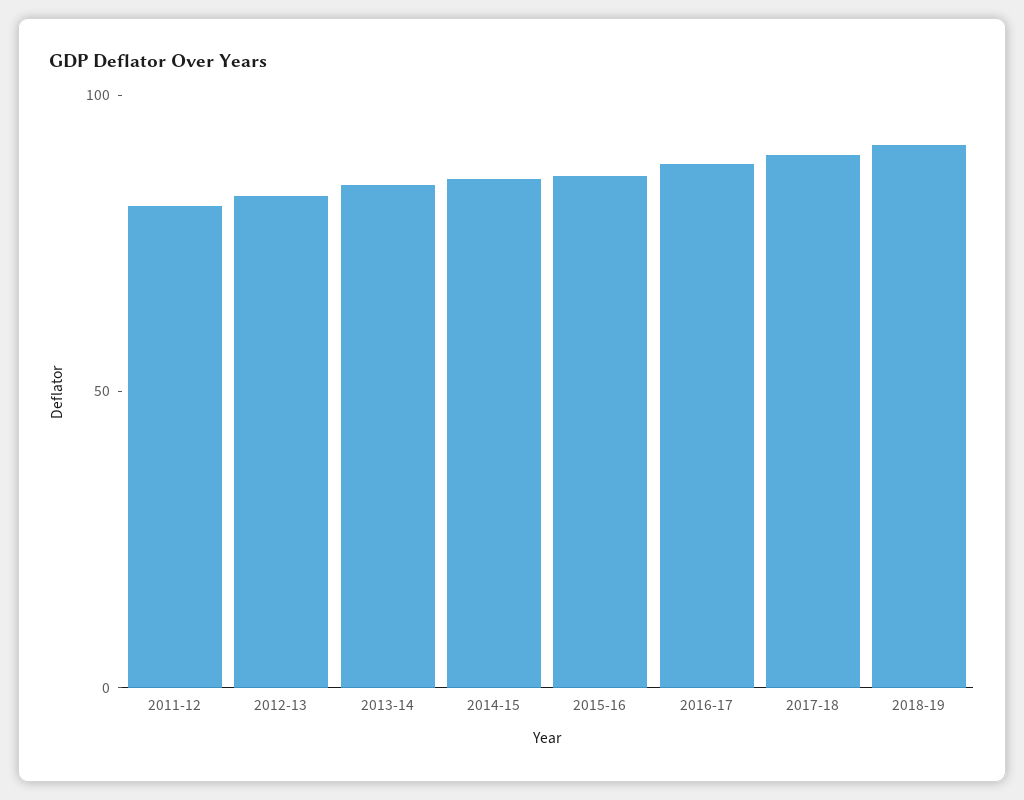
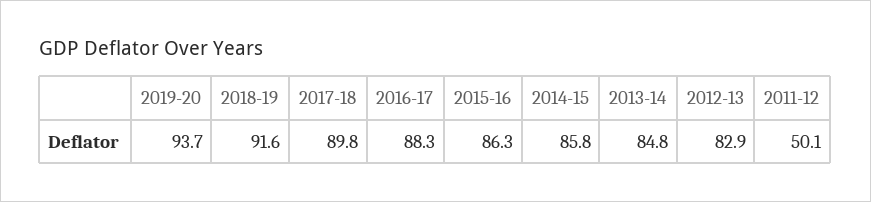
2011-12: 80 -> 50.1
2019-20: none -> 93.7

